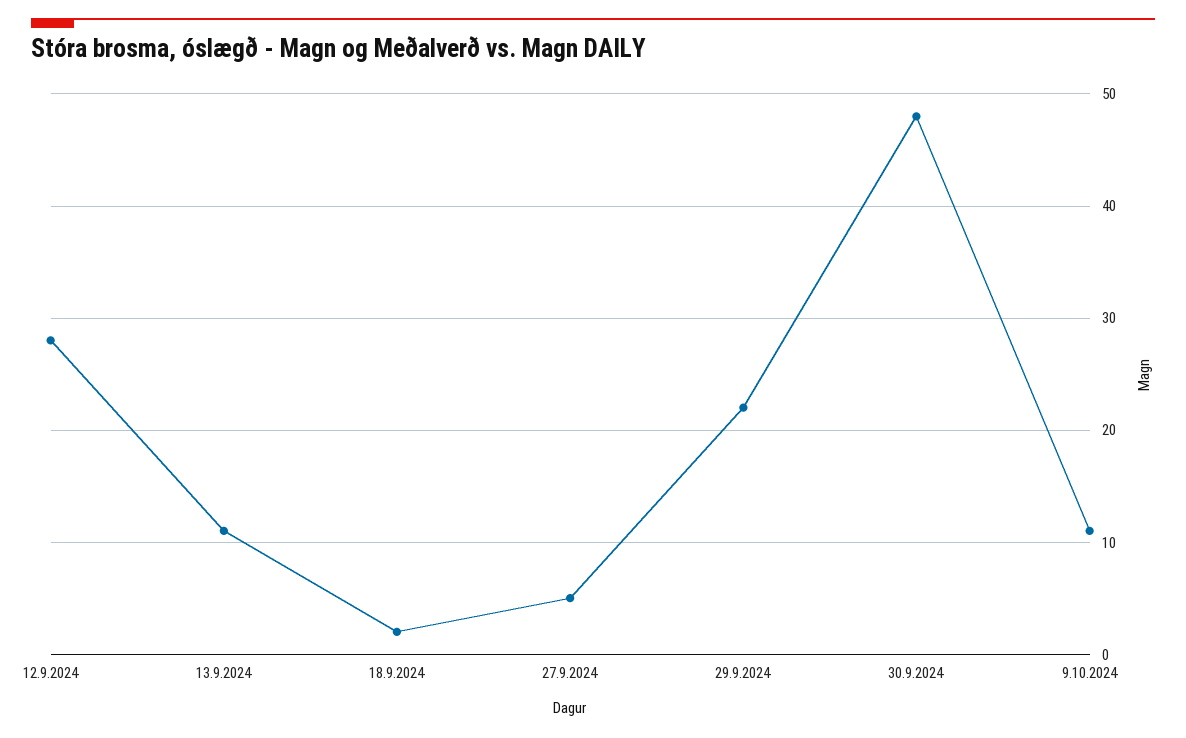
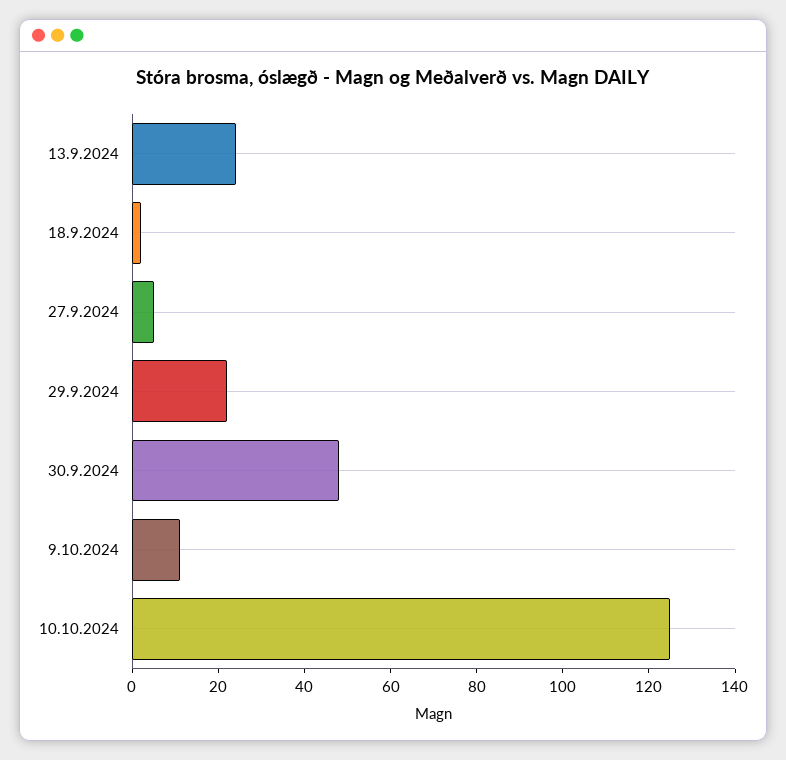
12.9.2024: 28 -> none
13.9.2024: 11 -> 25
10.10.2024: none -> 125

